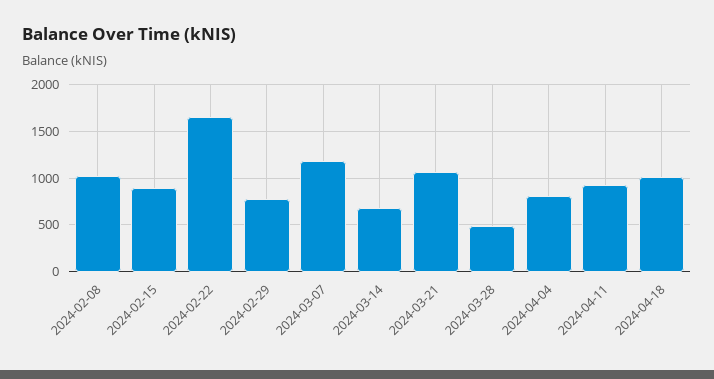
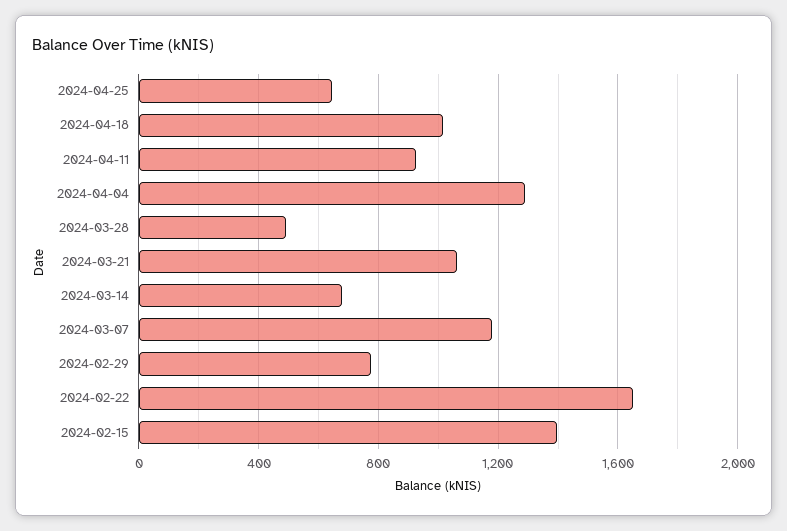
2024-02-08: 1000 -> none
2024-02-15: 900 -> 1400
2024-04-04: 800 -> 1300
2024-04-25: none -> 650

